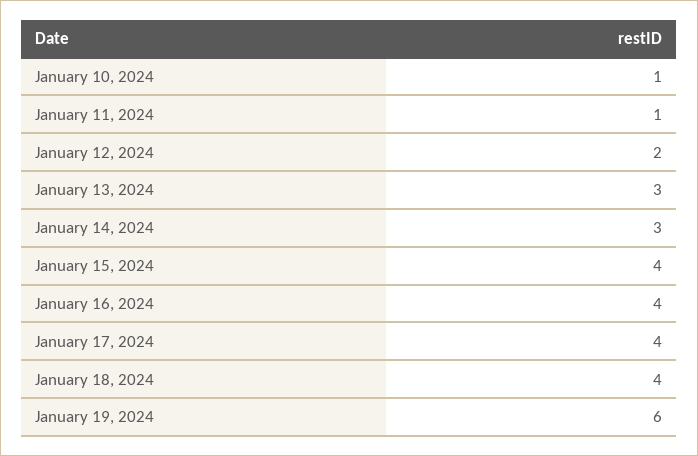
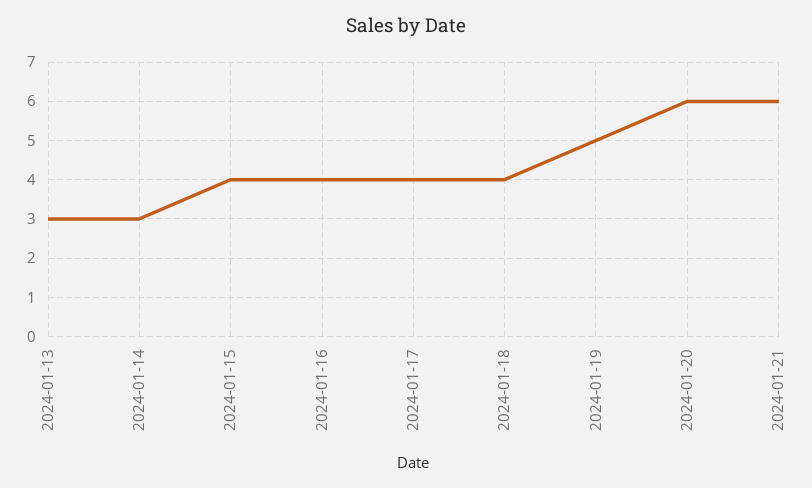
January 10, 2024: 1 -> none
January 11, 2024: 1 -> none
January 12, 2024: 2 -> none
January 19, 2024: 6 -> 5
2024-01-20: none -> 6
2024-01-21: none -> 6

